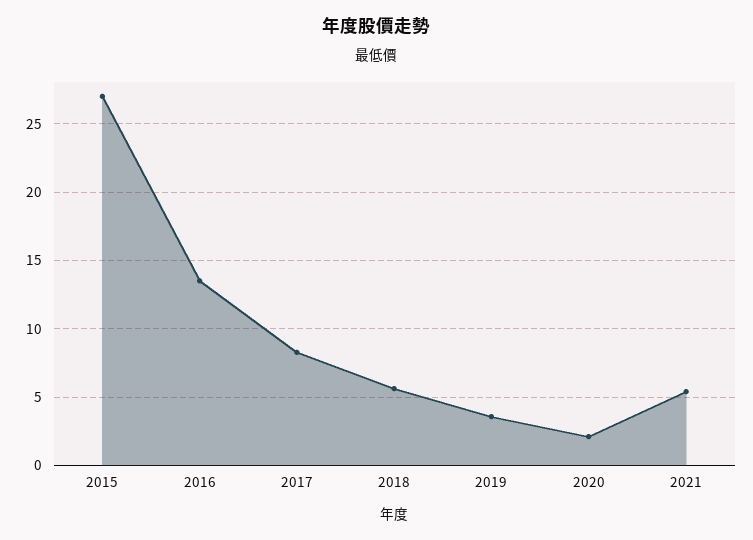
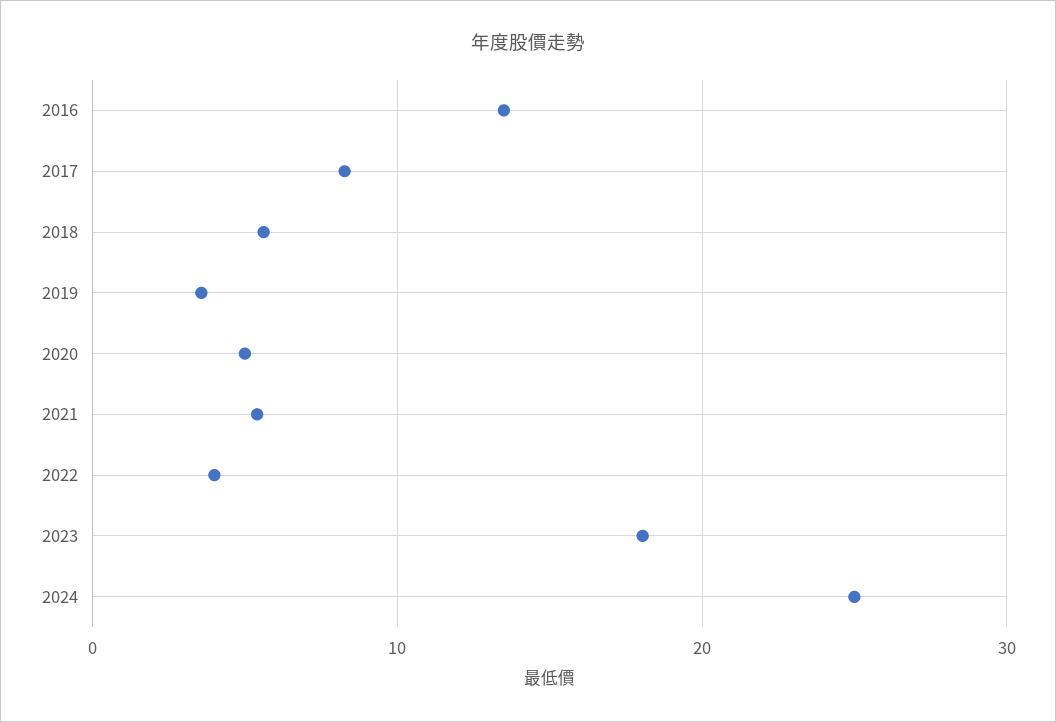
2015: 27 -> none
2020: 2 -> 5
2022: none -> 4
2023: none -> 18
2024: none -> 25

